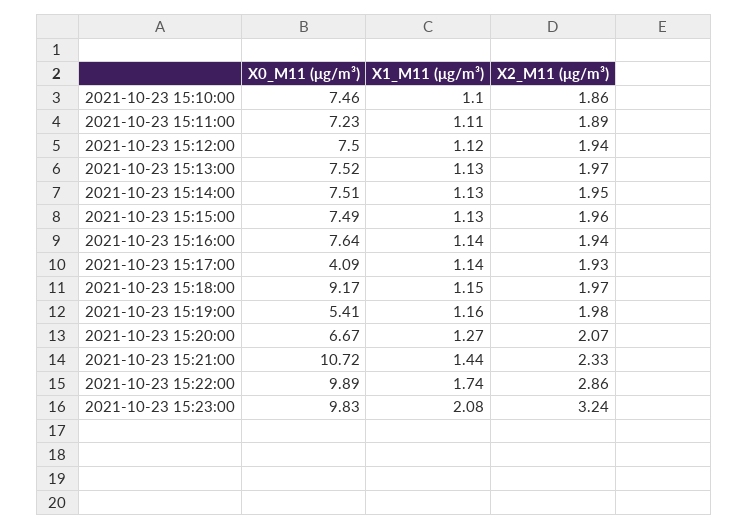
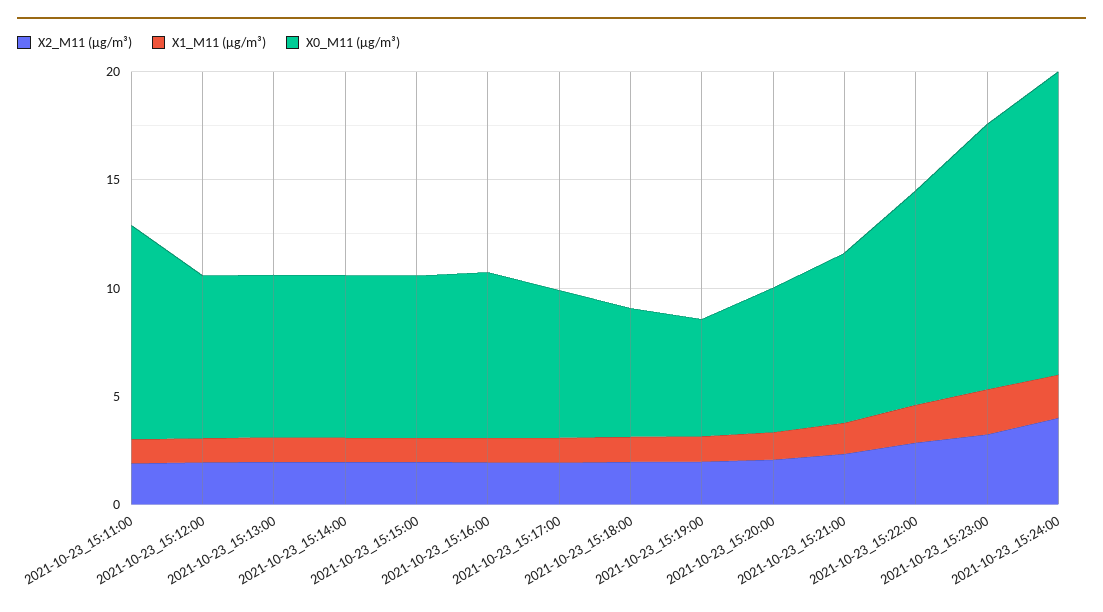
X0_M11 (μg/m³), 2021-10-23 15:10:00: 7.46 -> none
X1_M11 (μg/m³), 2021-10-23 15:10:00: 1.1 -> none
X2_M11 (μg/m³), 2021-10-23 15:10:00: 1.86 -> none
X0_M11 (μg/m³), 2021-10-23 15:11:00: 7.23 -> 10
X0_M11 (μg/m³), 2021-10-23 15:17:00: 4.09 -> 7
X0_M11 (μg/m³), 2021-10-23 15:18:00: 9.17 -> 6
X0_M11 (μg/m³), 2021-10-23 15:21:00: 10.72 -> 8
X0_M11 (μg/m³), 2021-10-23 15:23:00: 9.83 -> 12
X2_M11 (μg/m³), 2021-10-23_15:24:00: none -> 4
X1_M11 (μg/m³), 2021-10-23_15:24:00: none -> 2
X0_M11 (μg/m³), 2021-10-23_15:24:00: none -> 14

